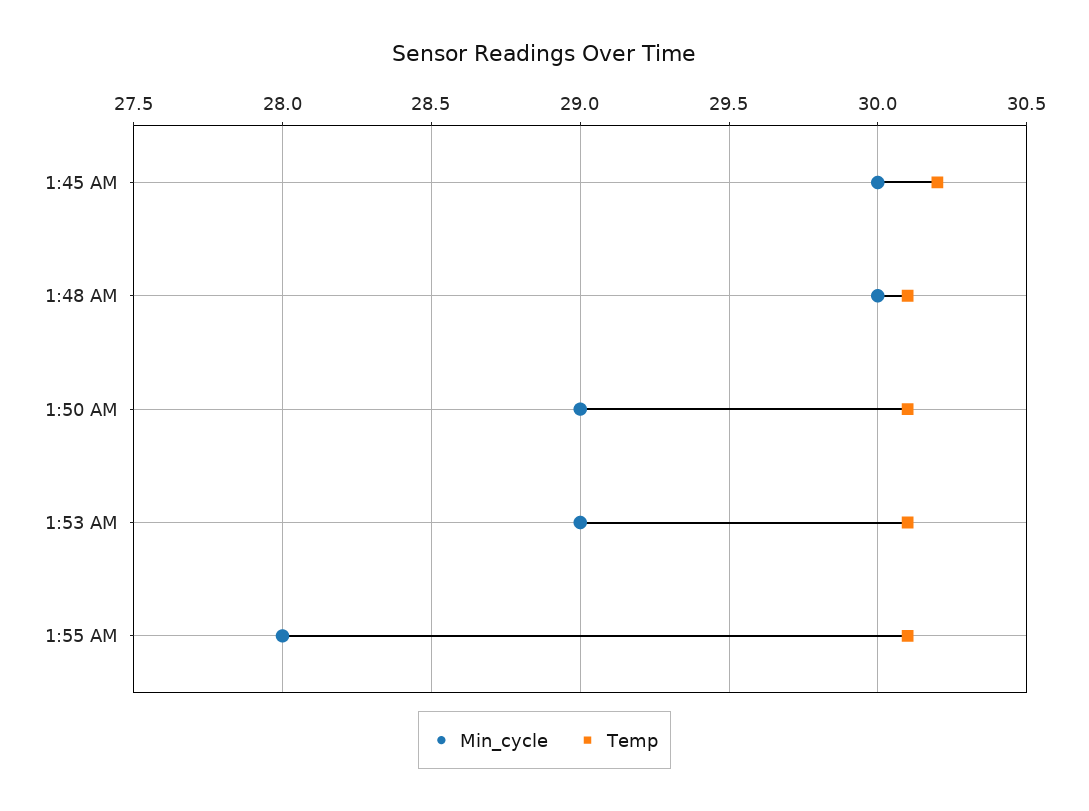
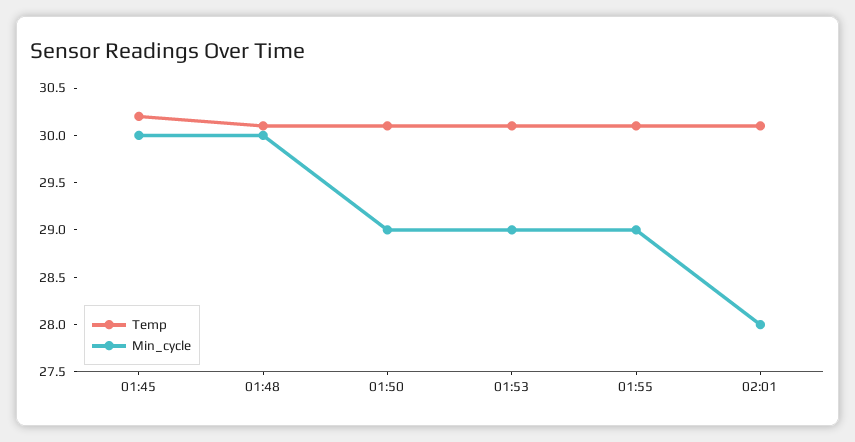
Min_cycle, 1:55 AM: 28 -> 29
Temp, 02:01: none -> 30.1
Min_cycle, 02:01: none -> 28

